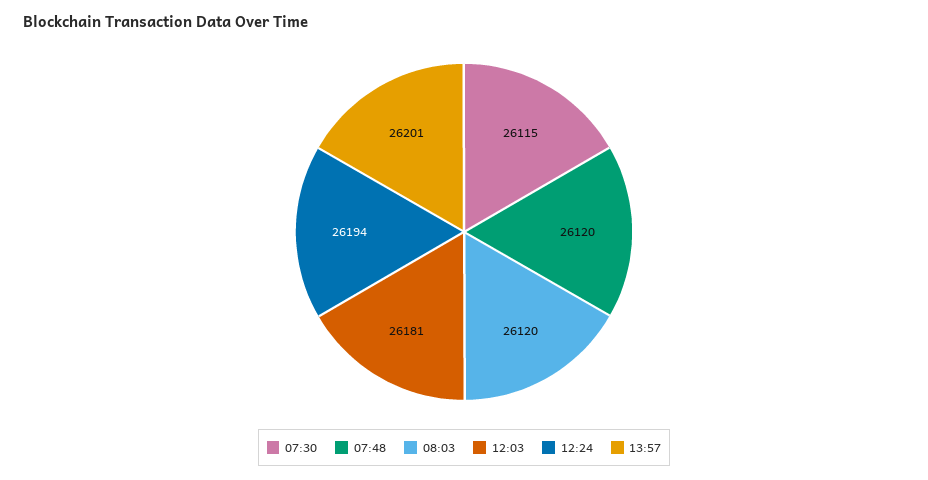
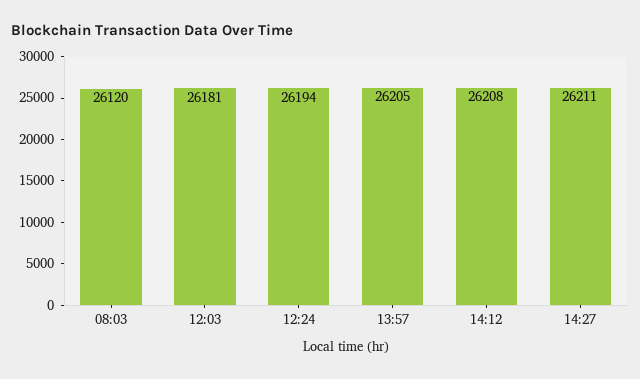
07:30: 26115 -> none
07:48: 26120 -> none
13:57: 26201 -> 26205
14:12: none -> 26208
14:27: none -> 26211

